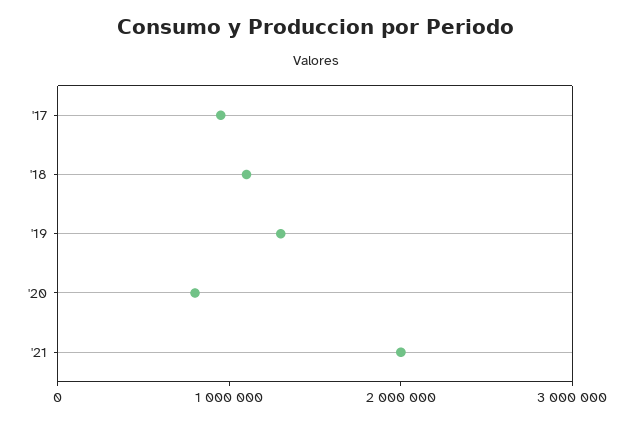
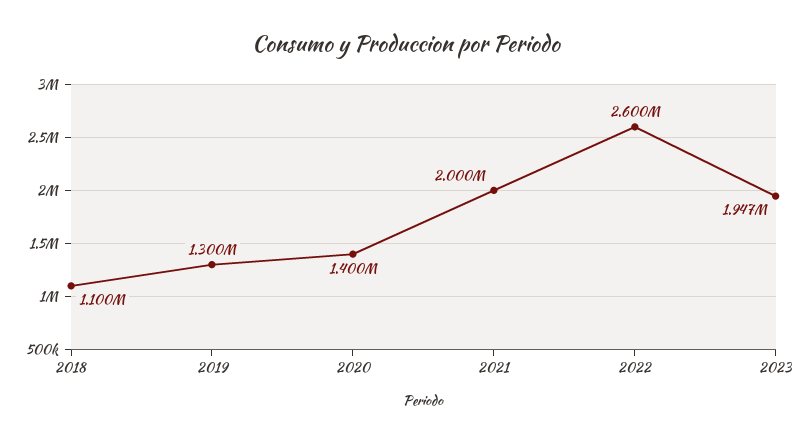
'17: 1000000 -> none
'20: 800000 -> 1400000
2022: none -> 2600000
2023: none -> 1947000

